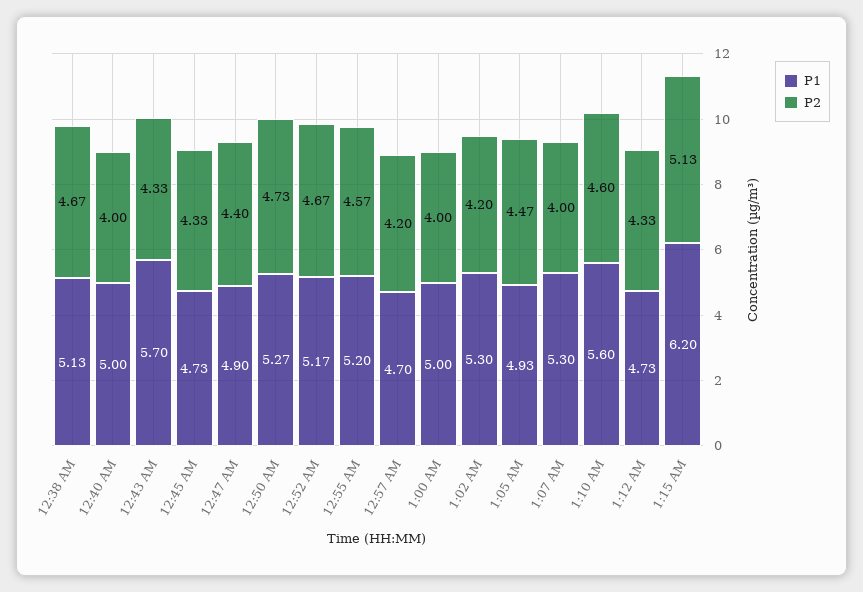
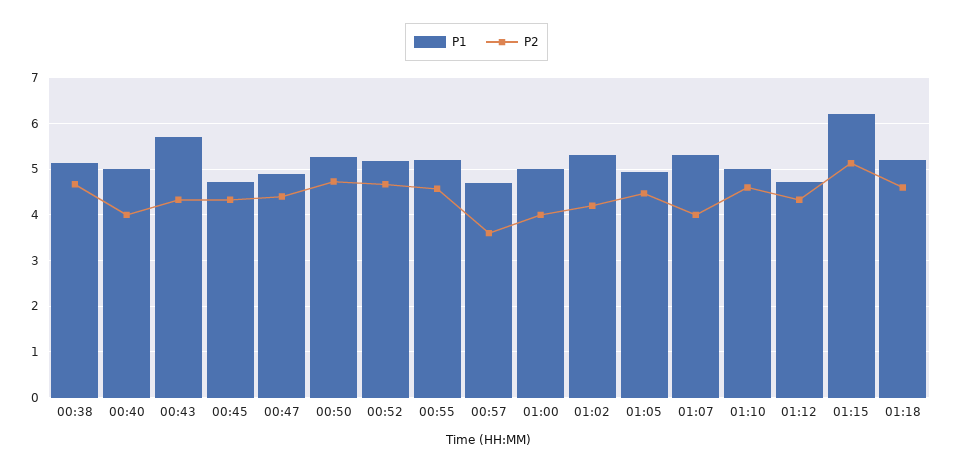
P2, 12:57 AM: 4.2 -> 3.6
P1, 1:10 AM: 5.6 -> 5
P1, 01:18: none -> 5.2
P2, 01:18: none -> 4.6

